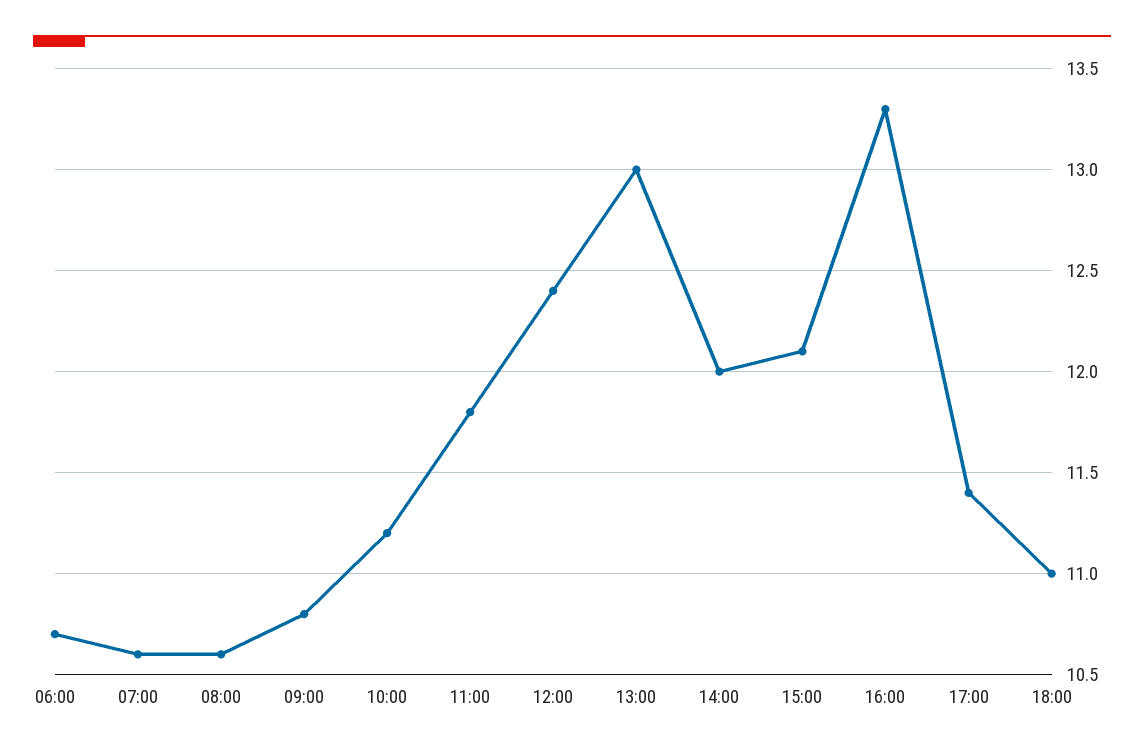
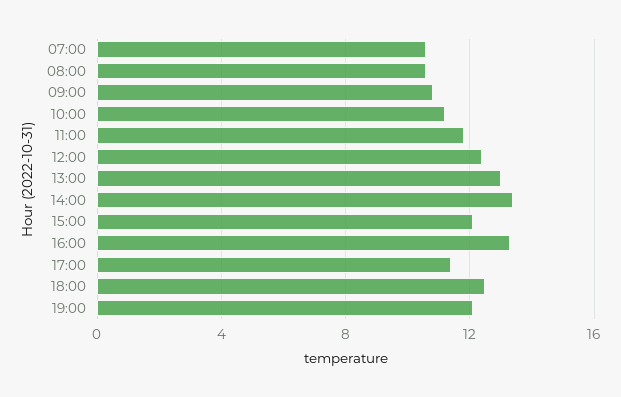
06:00: 10.7 -> none
14:00: 12 -> 13.5
18:00: 11 -> 12.5
19:00: none -> 12

